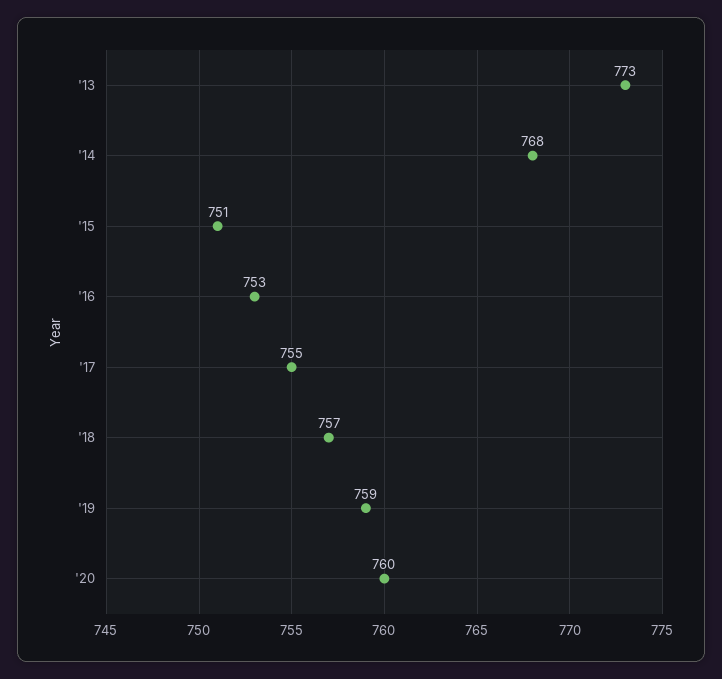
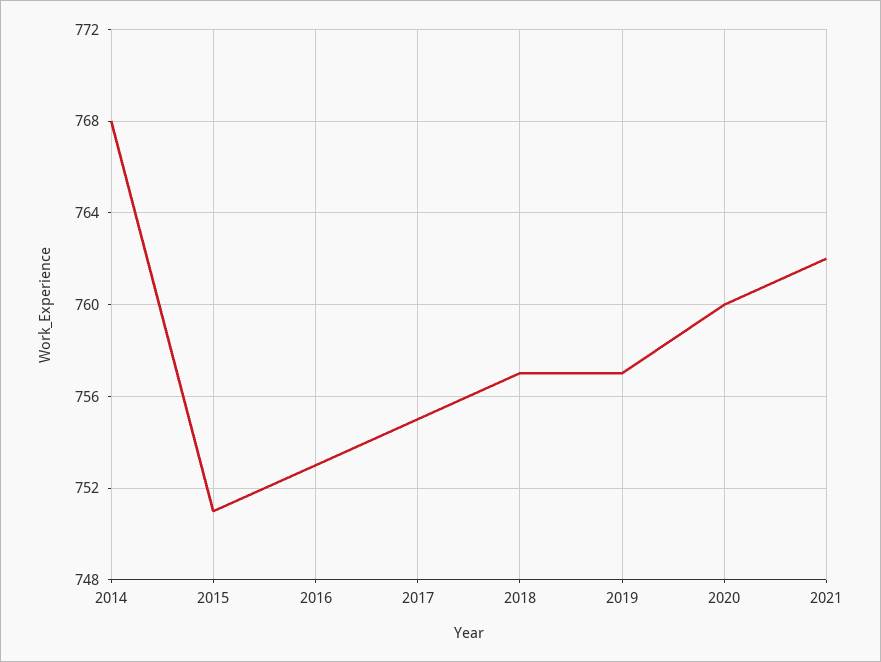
'13: 773 -> none
'19: 759 -> 757
2021: none -> 762

